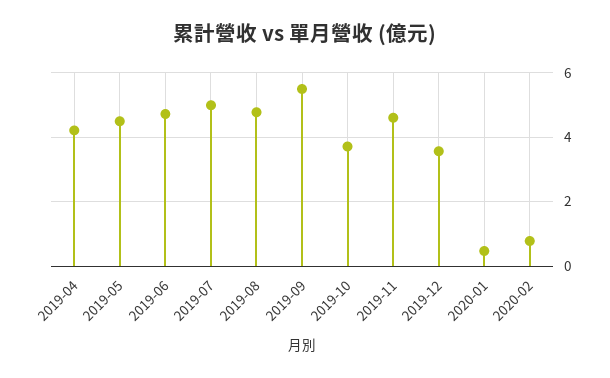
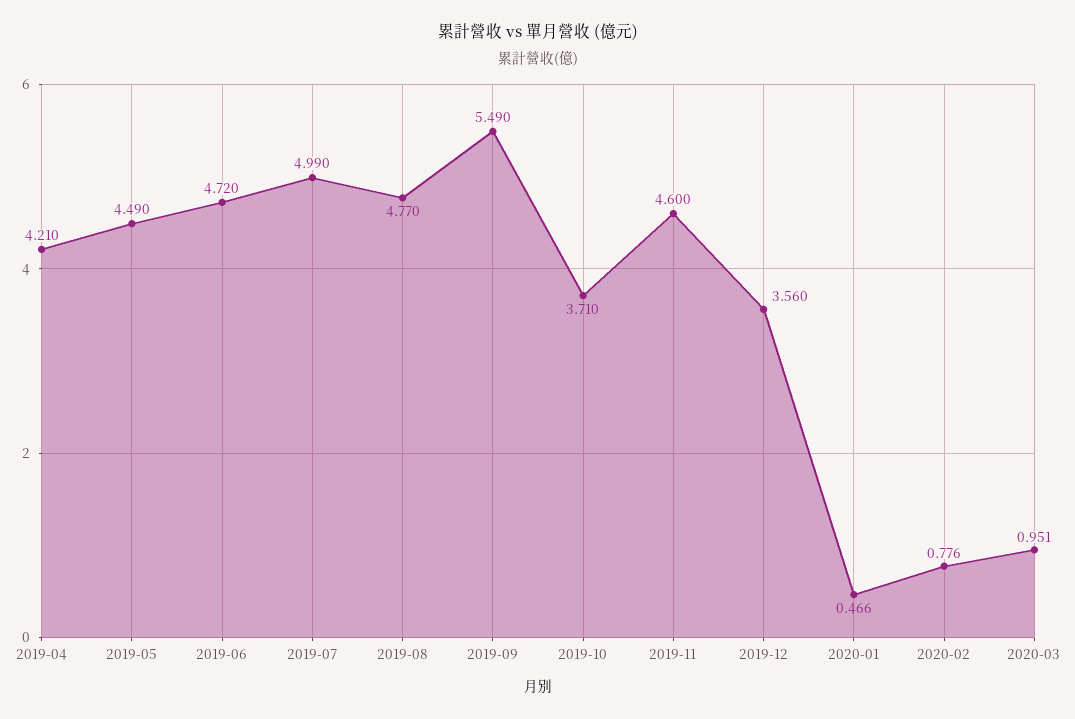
2020-03: none -> 0.951

